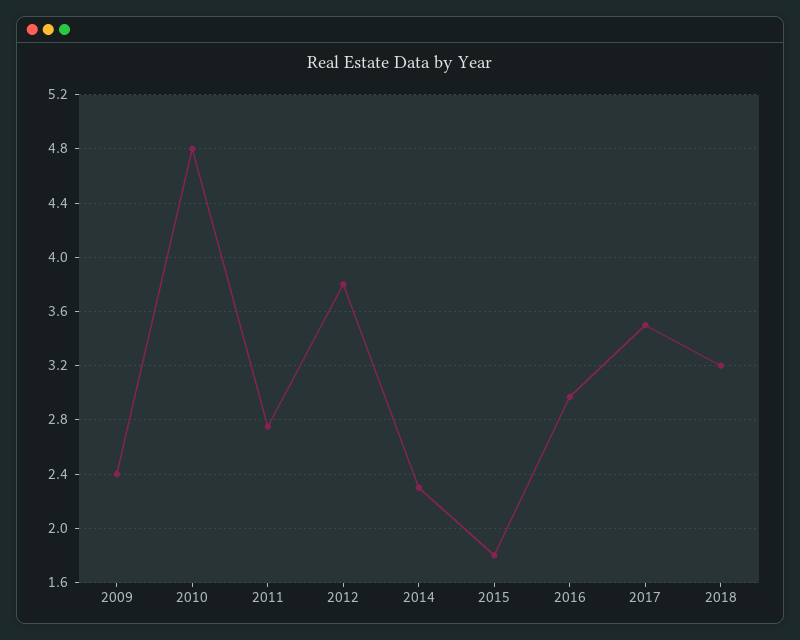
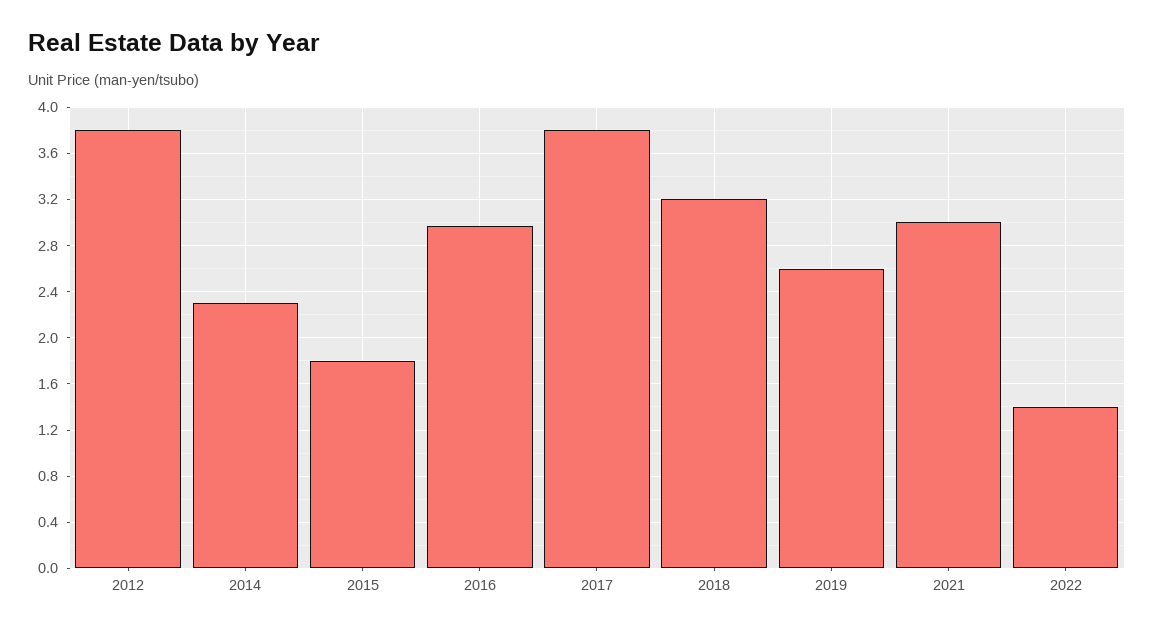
2009: 2.4 -> none
2010: 4.8 -> none
2011: 2.75 -> none
2017: 3.5 -> 3.8
2019: none -> 2.6
2021: none -> 3
2022: none -> 1.4

